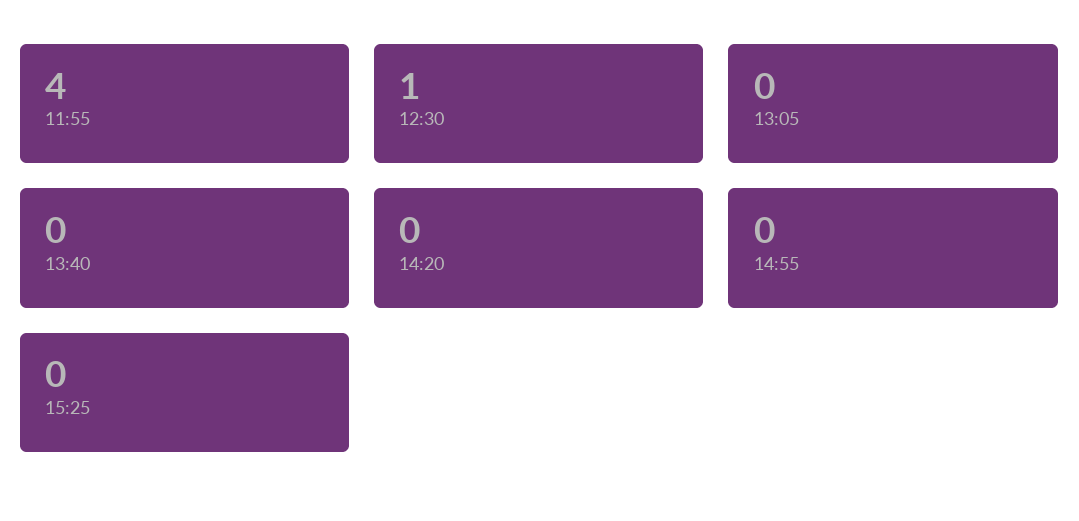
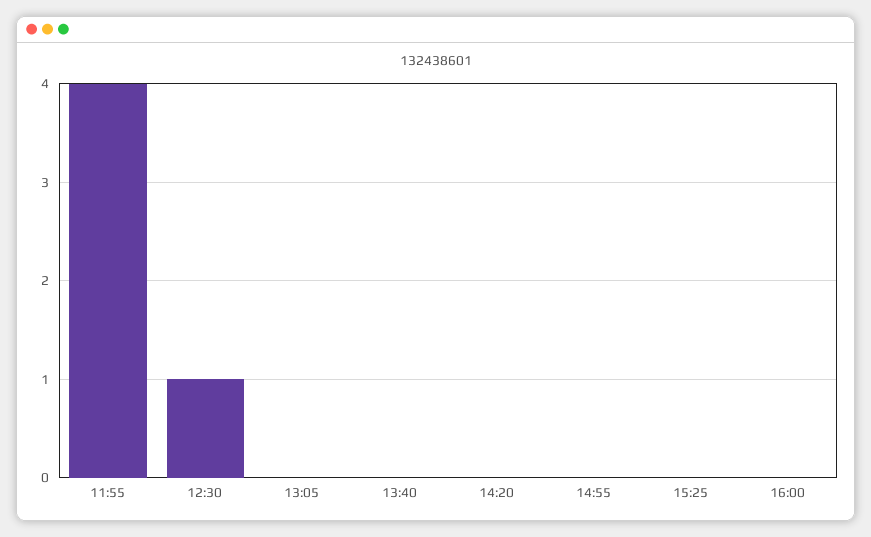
16:00: none -> 0

